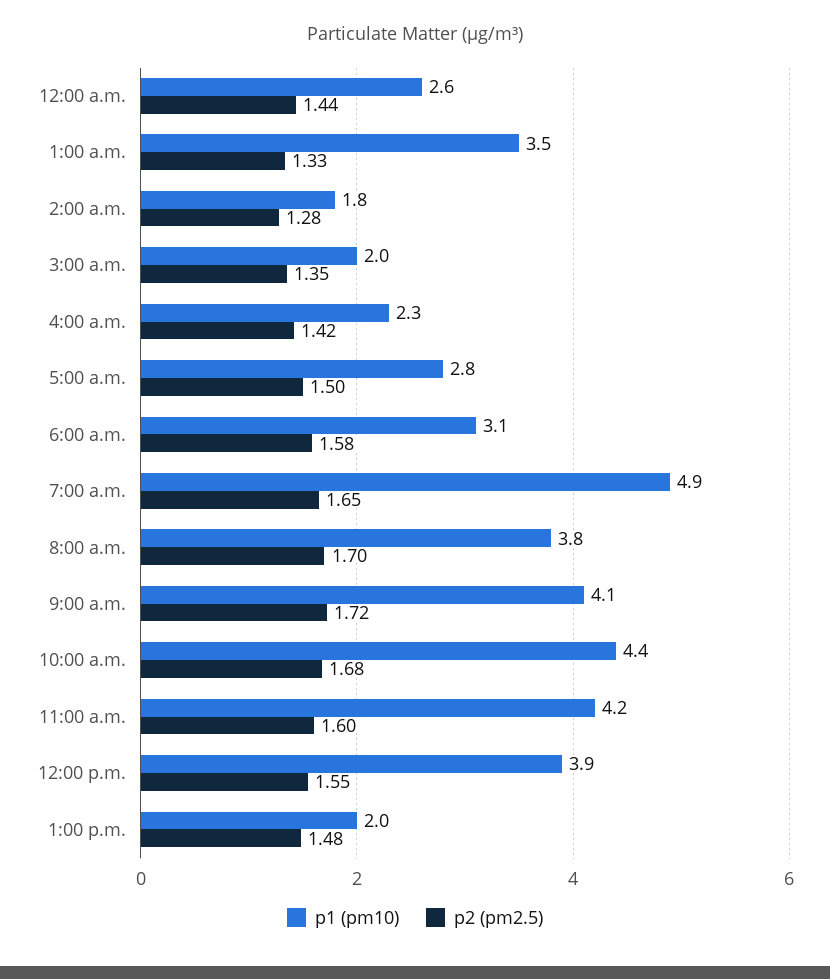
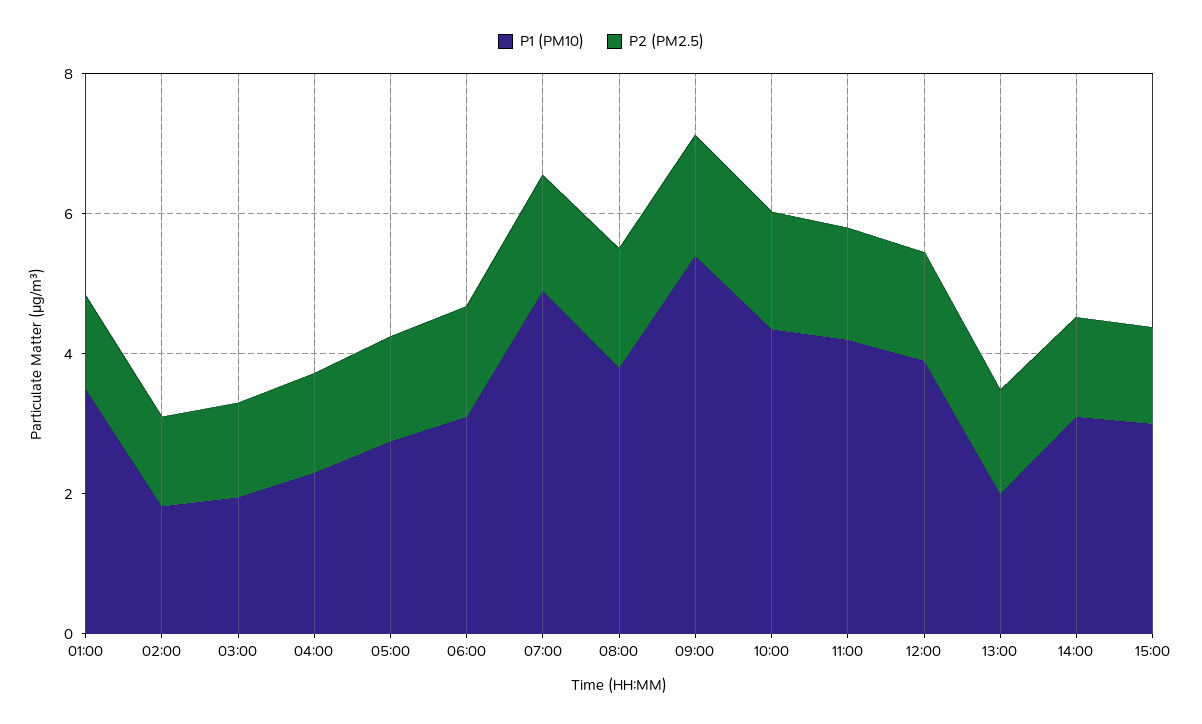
p1 (pm10), 12:00 a.m.: 2.6 -> none
p2 (pm2.5), 12:00 a.m.: 1.44 -> none
p1 (pm10), 9:00 a.m.: 4.1 -> 5.5
p1 (pm10), 14:00: none -> 3
p2 (pm2.5), 14:00: none -> 1.5
p1 (pm10), 15:00: none -> 3
p2 (pm2.5), 15:00: none -> 1.5

